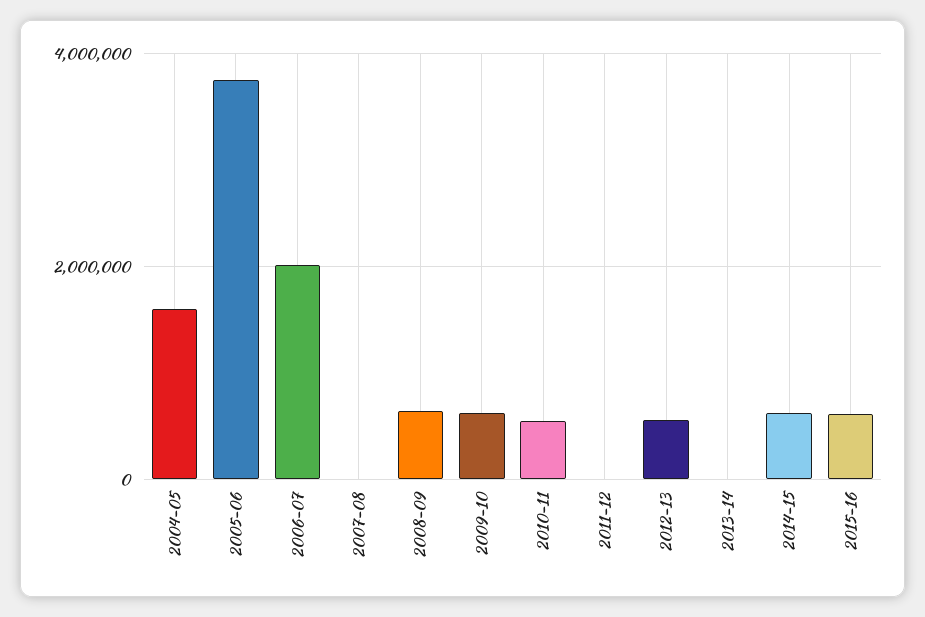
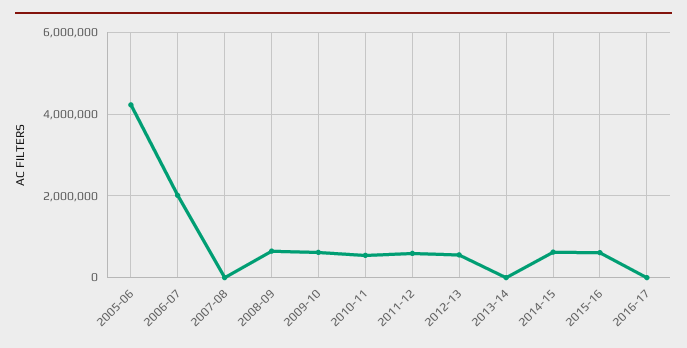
2004-05: 1600000 -> none
2005-06: 3800000 -> 4200000
2011-12: 0 -> 600000
2016-17: none -> 0

